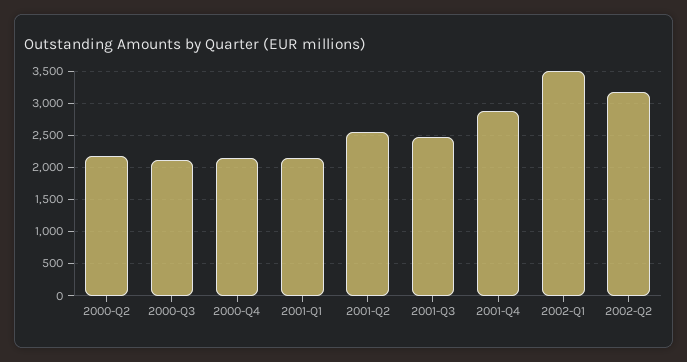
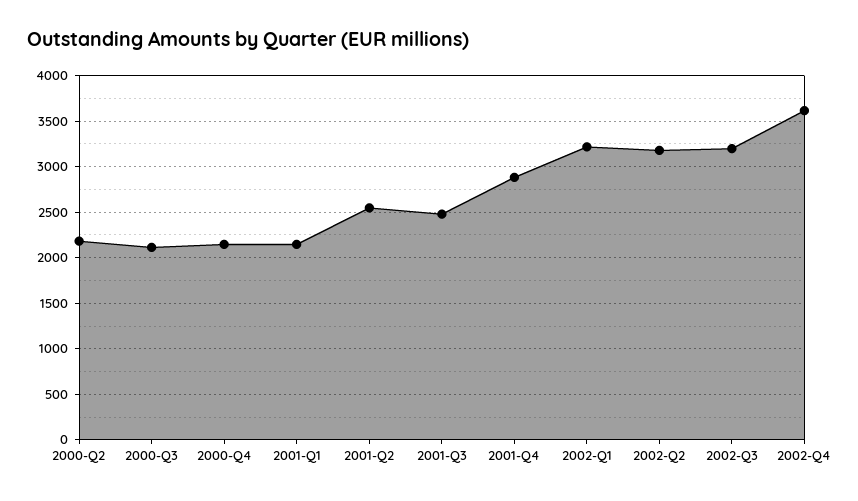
2002-Q1: 3500 -> 3200
2002-Q3: none -> 3200
2002-Q4: none -> 3600

